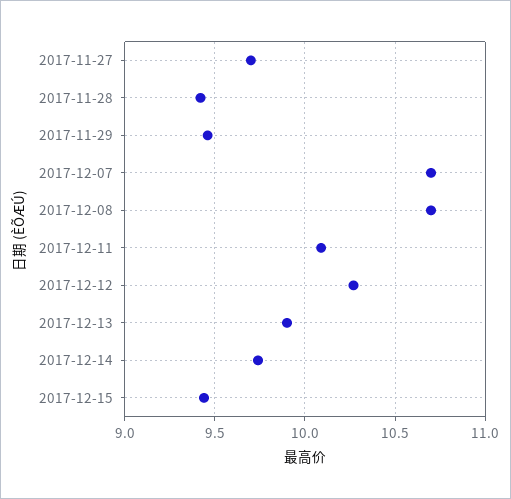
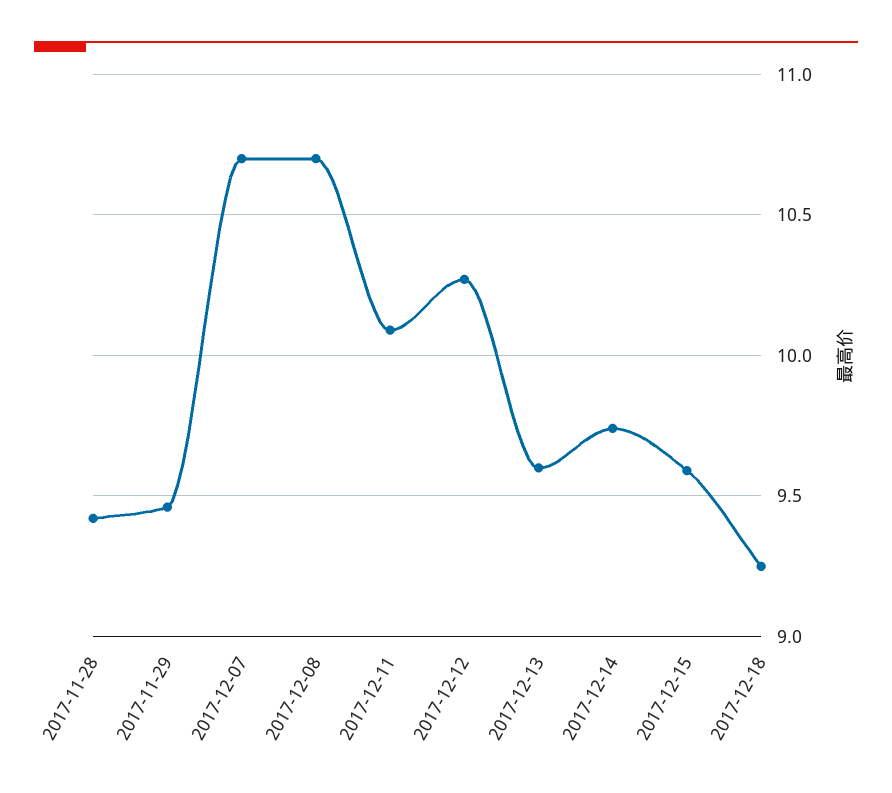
2017-11-27: 9.7 -> none
2017-12-13: 9.9 -> 9.6
2017-12-15: 9.45 -> 9.6
2017-12-18: none -> 9.25

